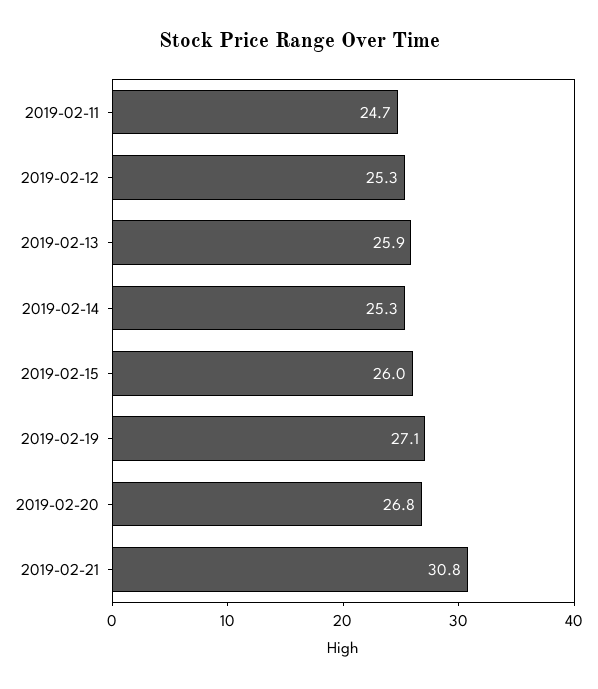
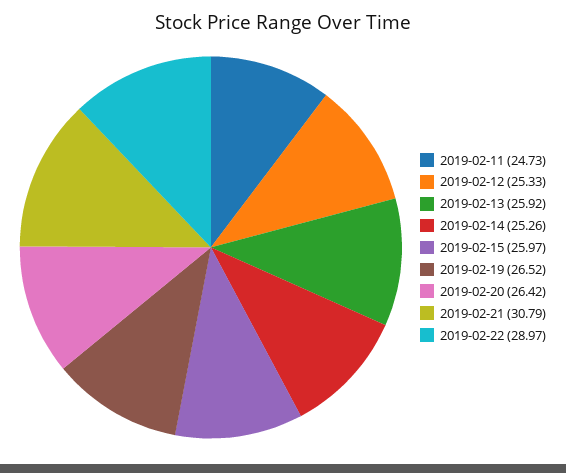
2019-02-19: 27.1 -> 26.52
2019-02-20: 26.8 -> 26.42
2019-02-22: none -> 28.97

